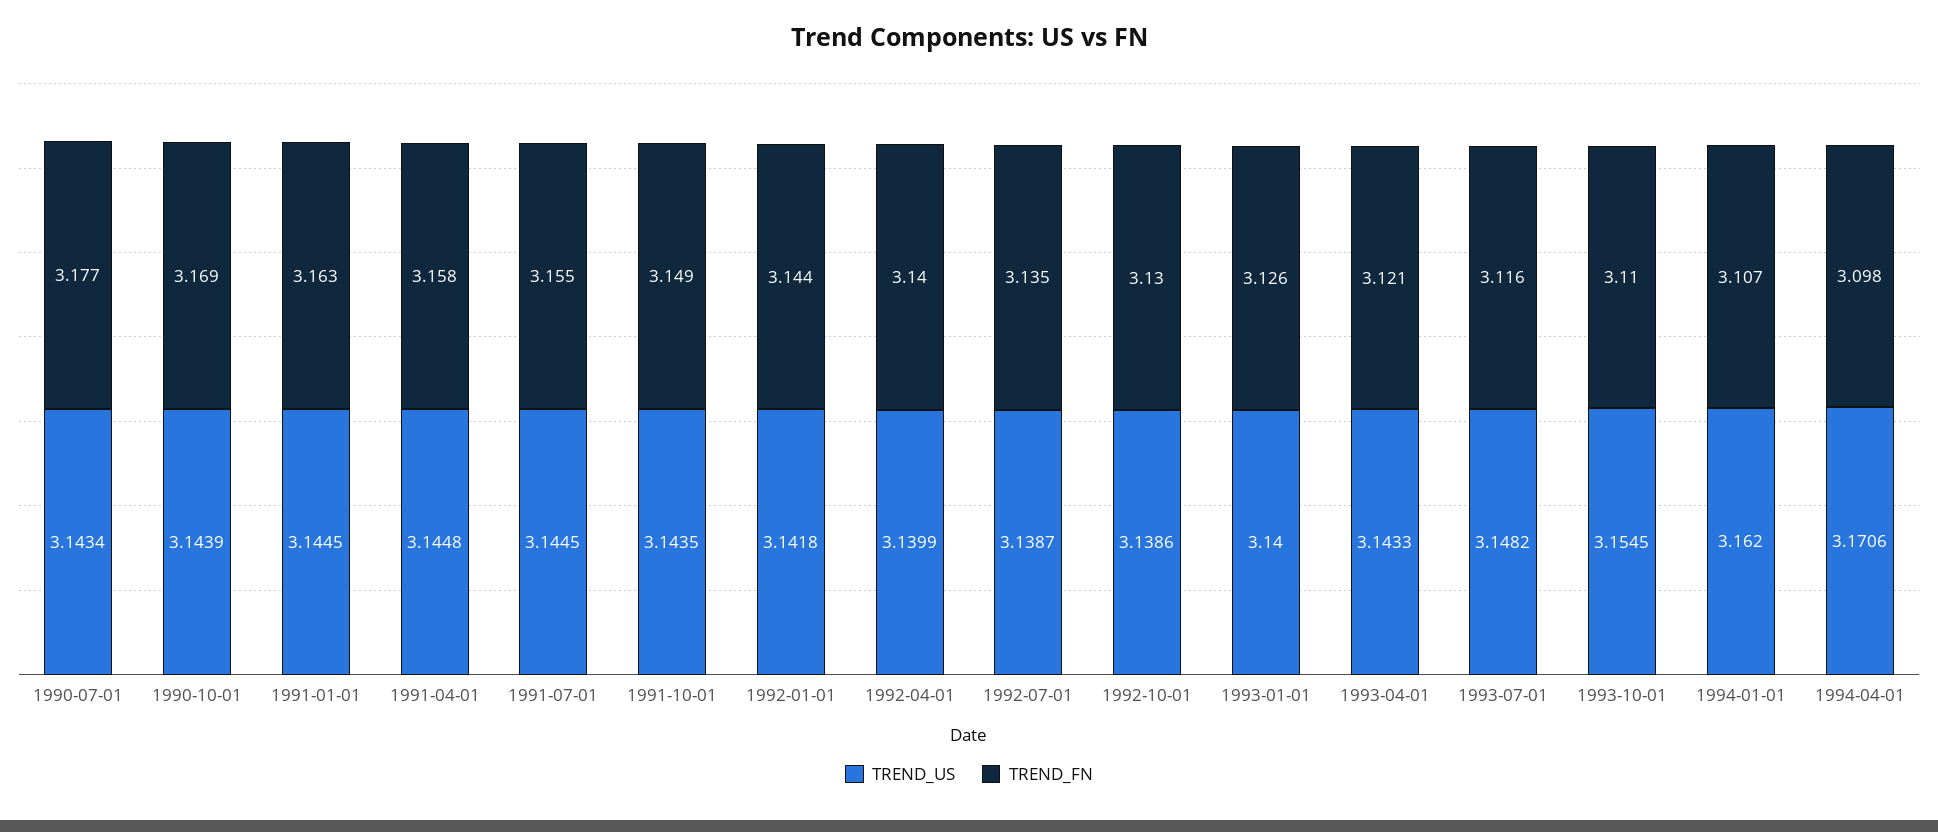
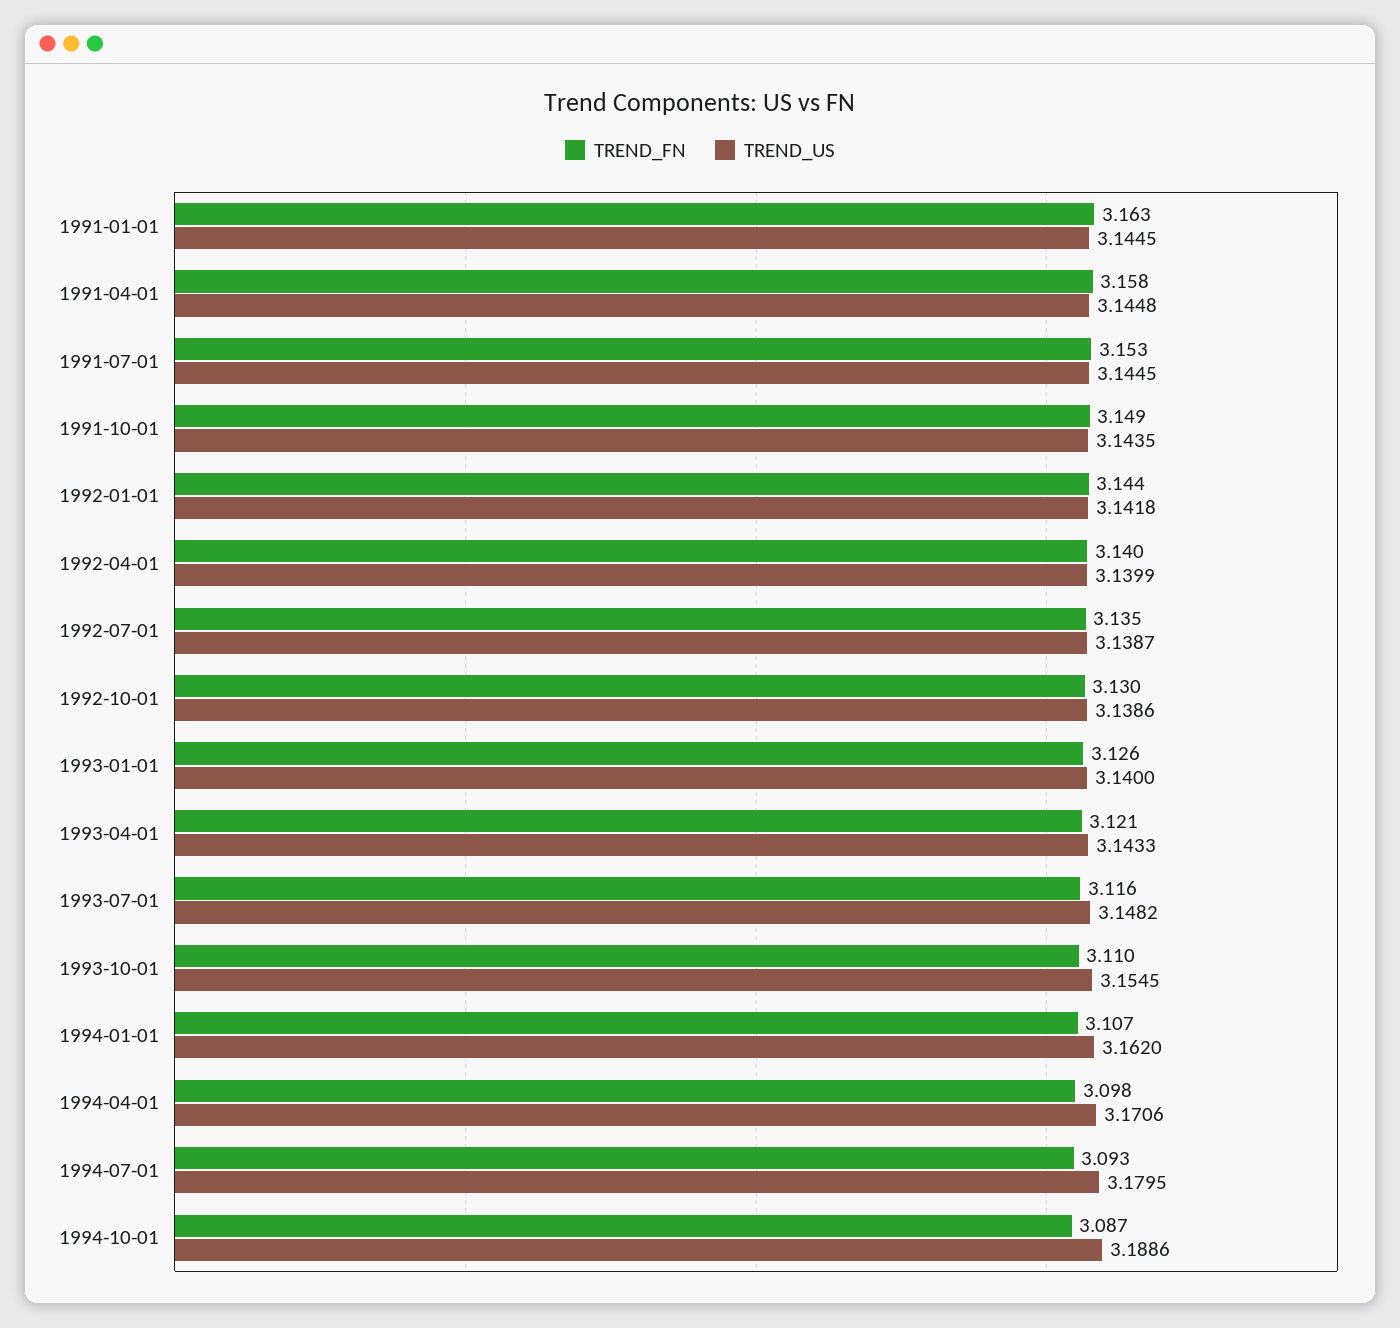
TREND_US, 1990-07-01: 3.1434 -> none
TREND_FN, 1990-07-01: 3.177 -> none
TREND_US, 1990-10-01: 3.1439 -> none
TREND_FN, 1990-10-01: 3.169 -> none
TREND_FN, 1991-07-01: 3.155 -> 3.153
TREND_FN, 1994-07-01: none -> 3.093
TREND_US, 1994-07-01: none -> 3.1795
TREND_FN, 1994-10-01: none -> 3.087
TREND_US, 1994-10-01: none -> 3.1886

